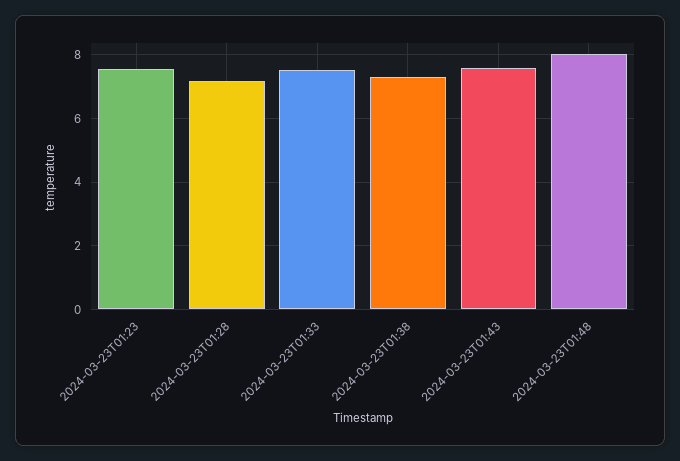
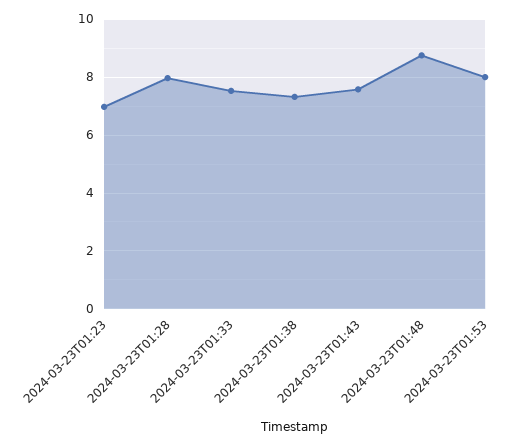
2024-03-23T01:23: 7.6 -> 7
2024-03-23T01:28: 7.2 -> 8
2024-03-23T01:48: 8 -> 8.75
2024-03-23T01:53: none -> 8

